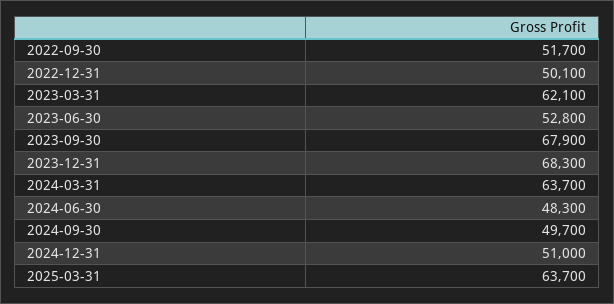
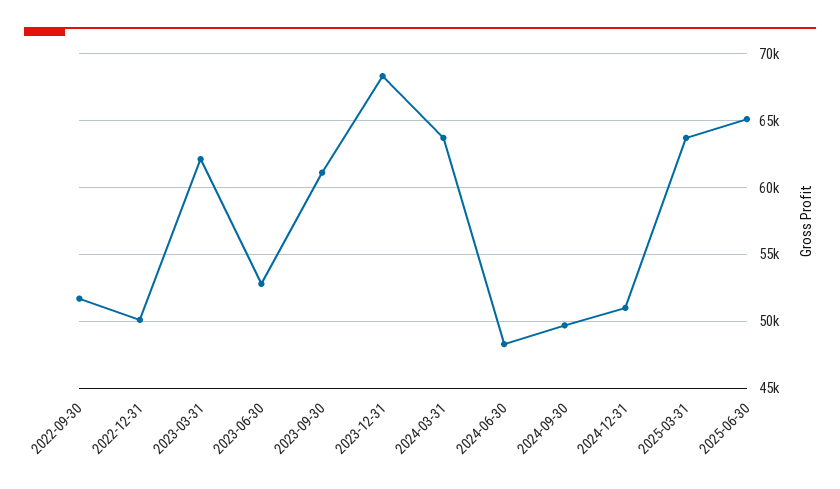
2023-09-30: 67900 -> 61000
2025-06-30: none -> 65000

